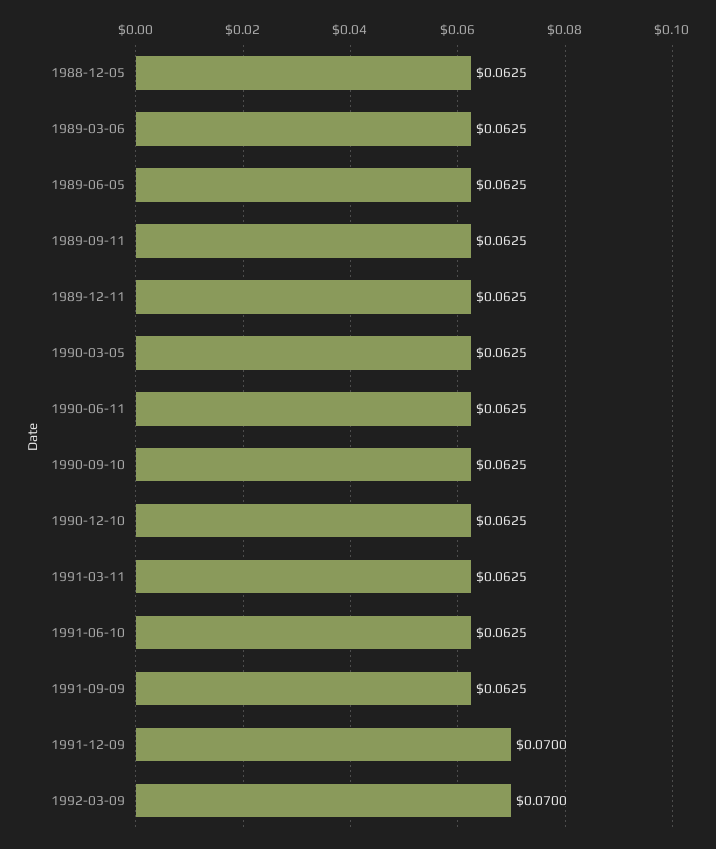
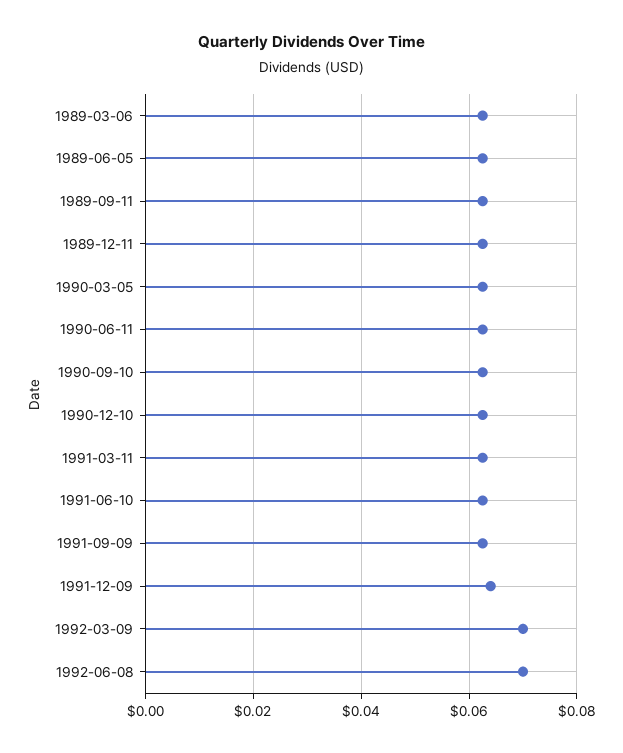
1988-12-05: 0.0625 -> none
1991-12-09: 0.07 -> 0.064
1992-06-08: none -> 0.07

